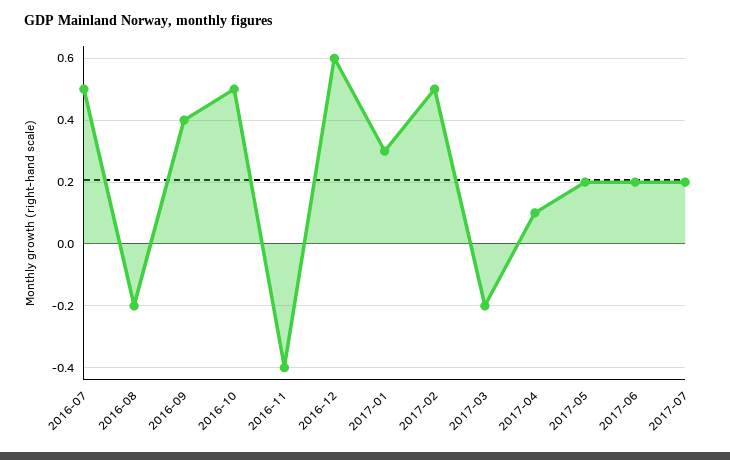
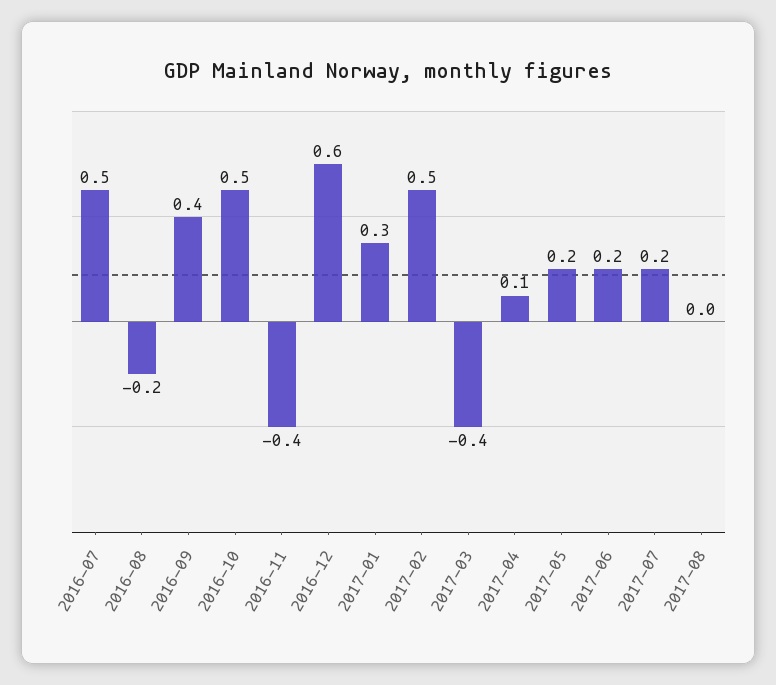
2017-03: -0.2 -> -0.4
2017-08: none -> 0

